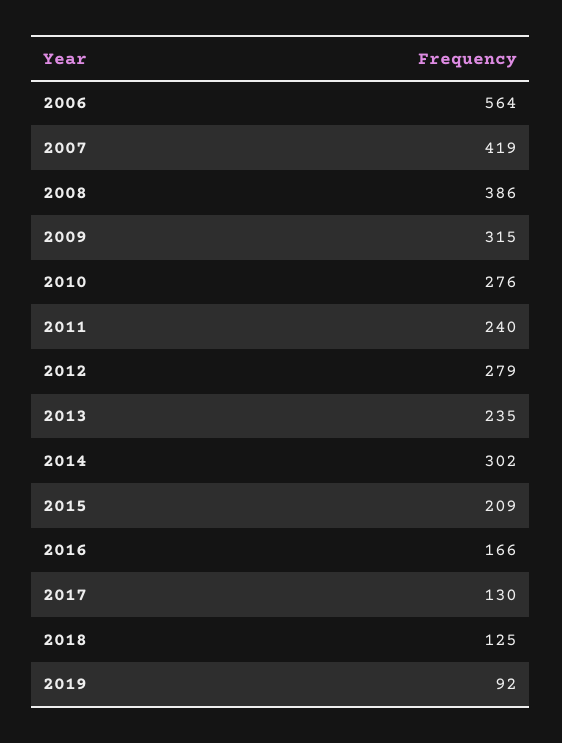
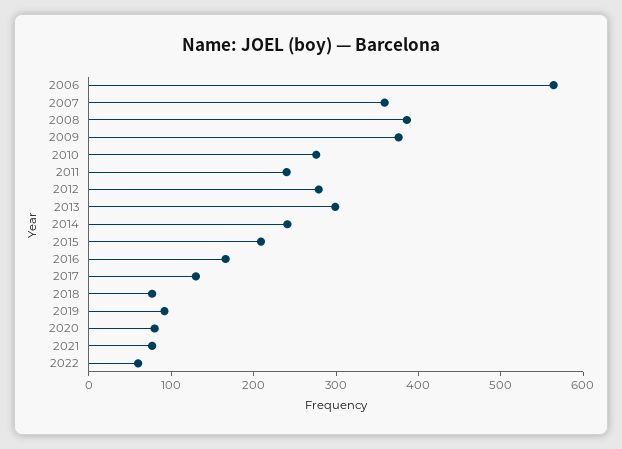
2007: 419 -> 360
2009: 315 -> 380
2013: 235 -> 300
2014: 302 -> 240
2018: 125 -> 80
2020: none -> 80
2021: none -> 80
2022: none -> 60

